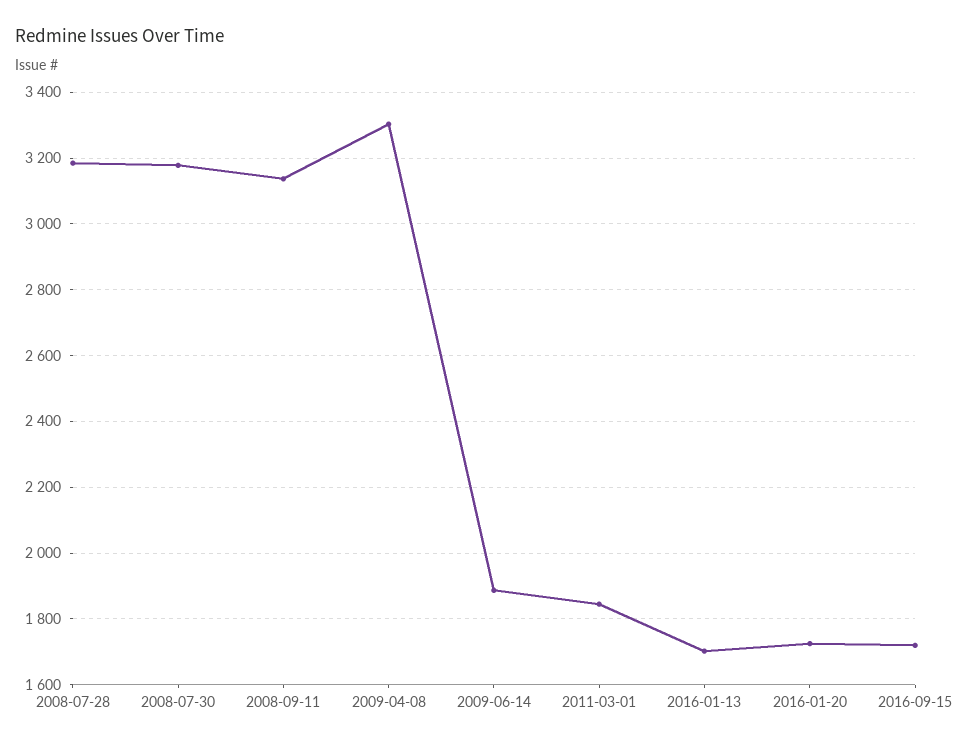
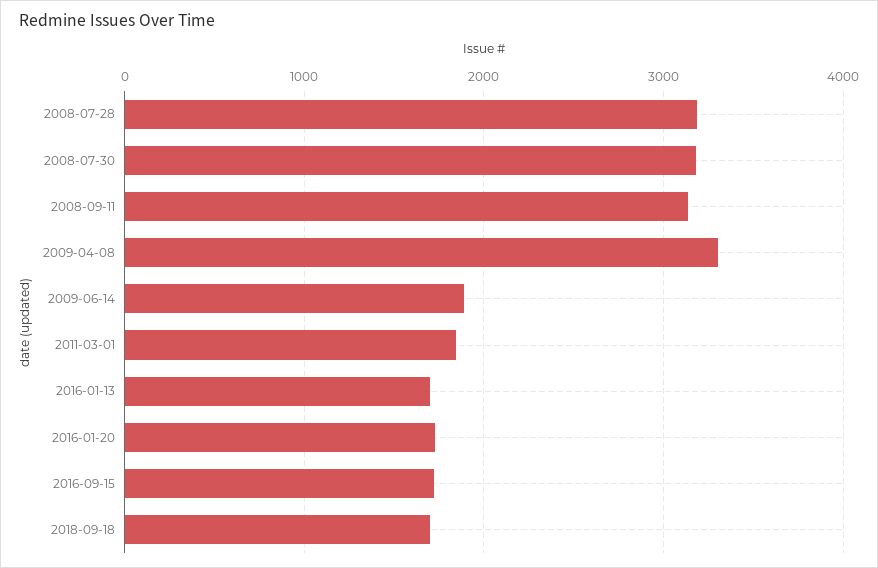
2018-09-18: none -> 1700

